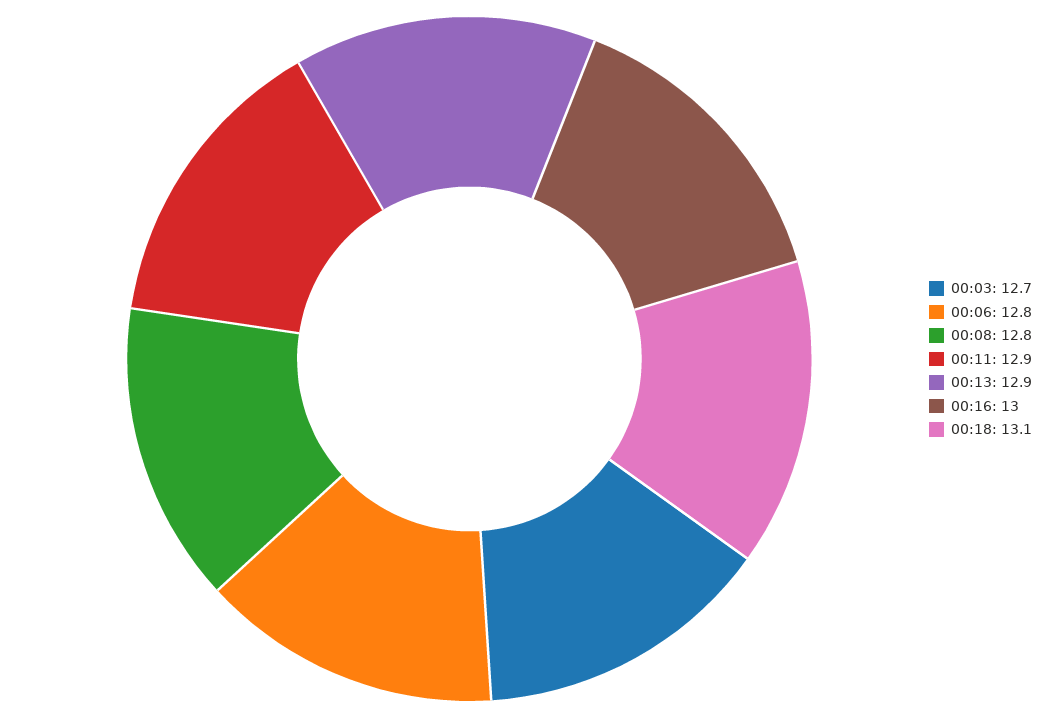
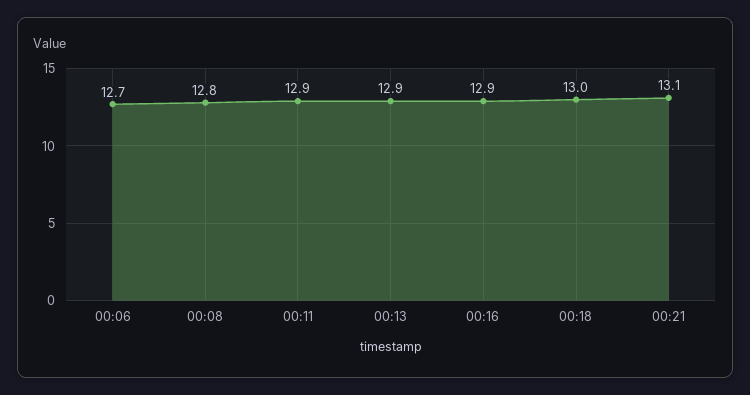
00:03: 12.7 -> none
00:06: 12.8 -> 12.7
00:16: 13 -> 12.9
00:18: 13.1 -> 13
00:21: none -> 13.1

